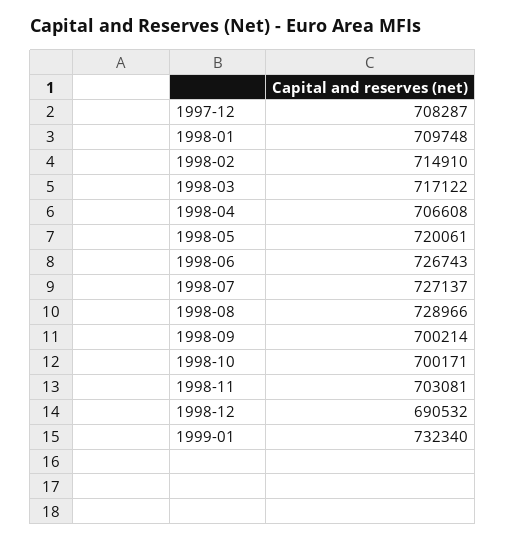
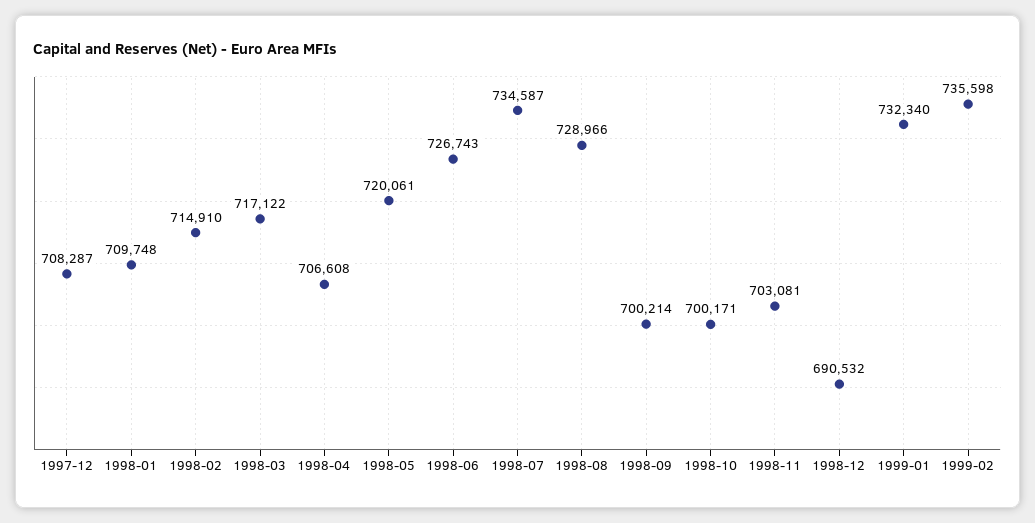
1998-07: 727137 -> 734587
1999-02: none -> 735598

